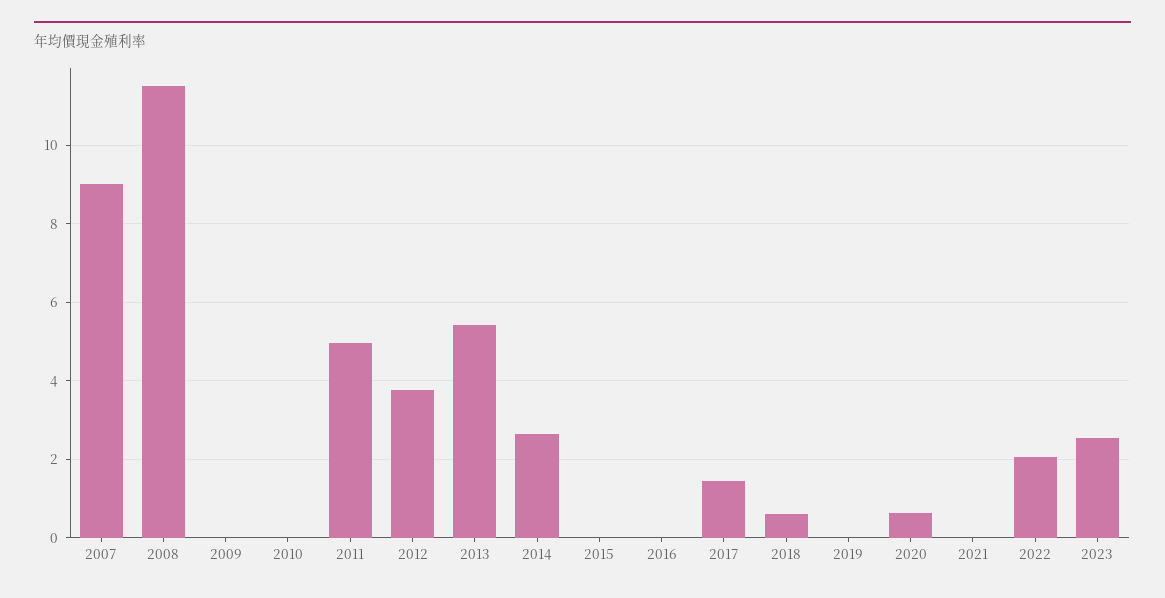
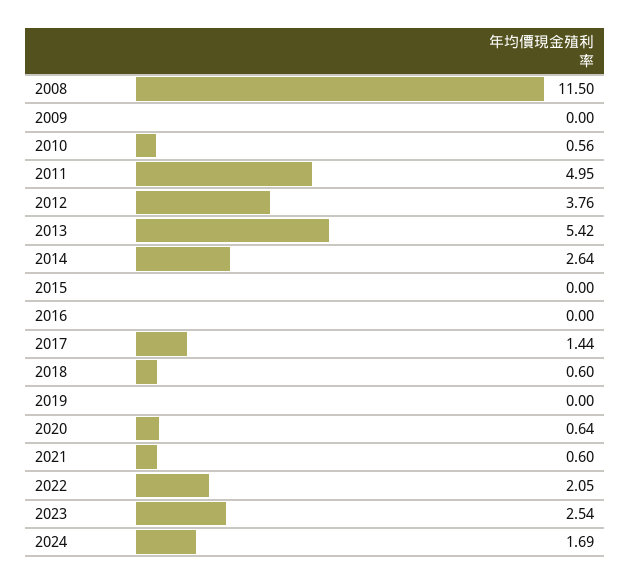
2007: 9 -> none
2010: 0 -> 0.56
2021: 0 -> 0.6
2024: none -> 1.69

